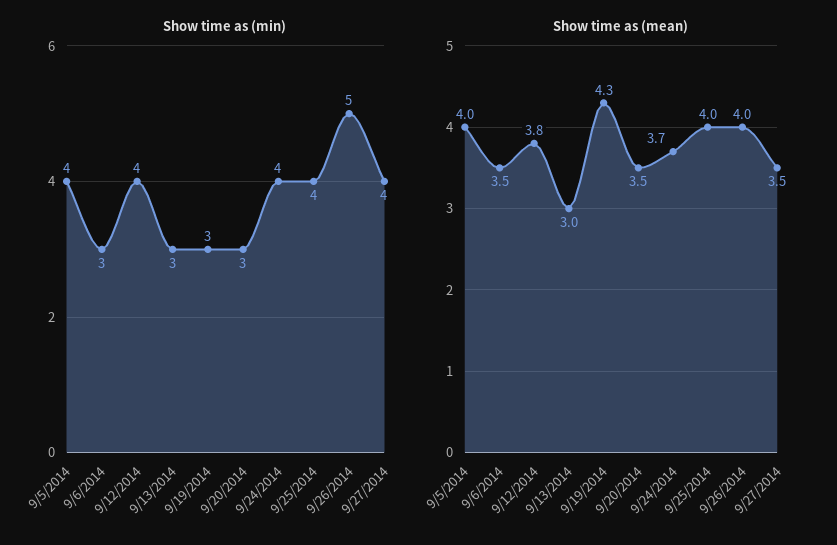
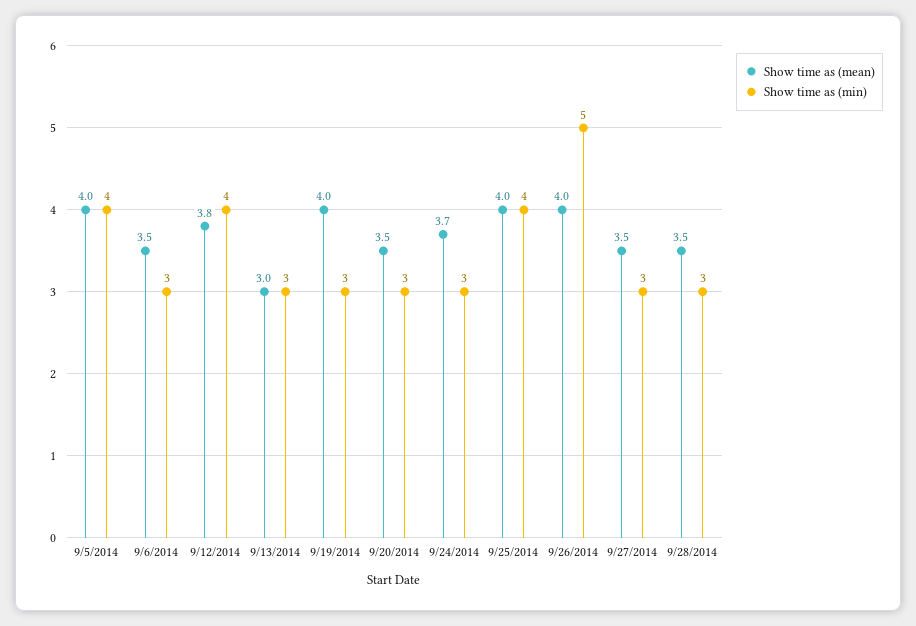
Show time as (min), 9/24/2014: 4 -> 3
Show time as (min), 9/27/2014: 4 -> 3
Show time as (mean), 9/19/2014: 4.3 -> 4
Show time as (mean), 9/28/2014: none -> 3.5
Show time as (min), 9/28/2014: none -> 3

